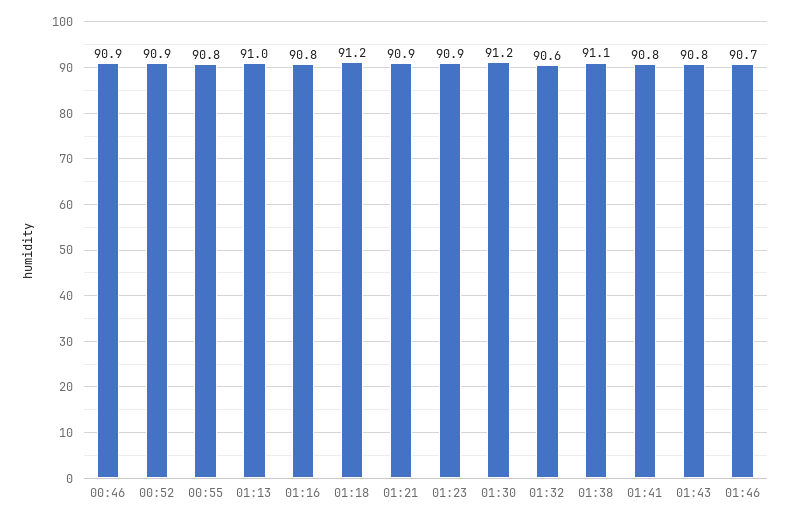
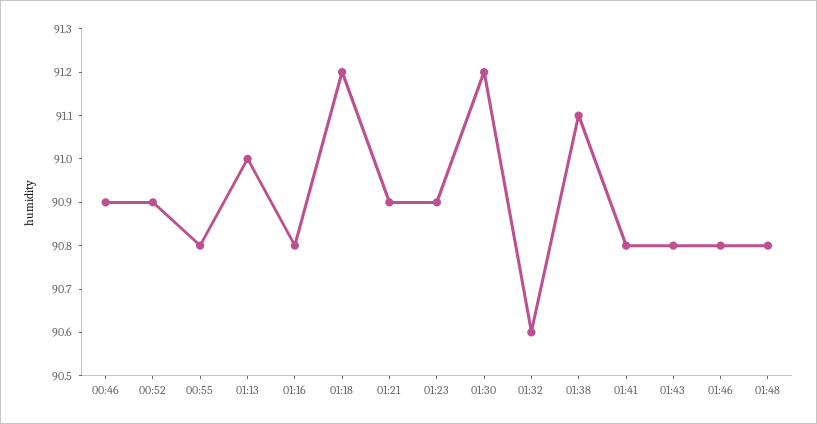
01:46: 90.7 -> 90.8
01:48: none -> 90.8

